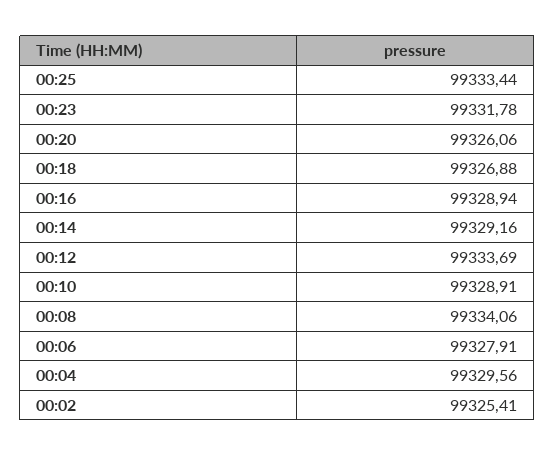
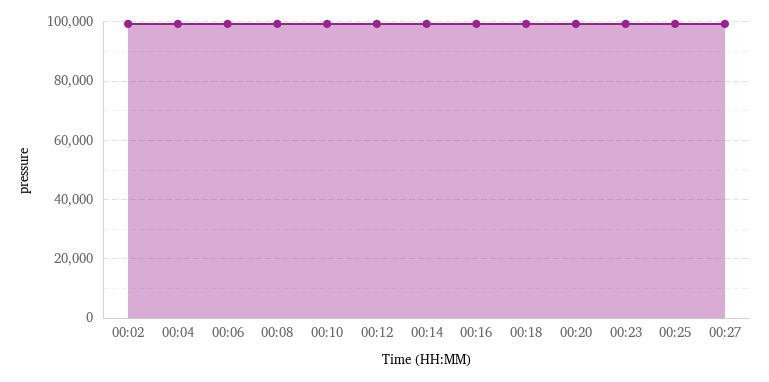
00:27: none -> 100000

